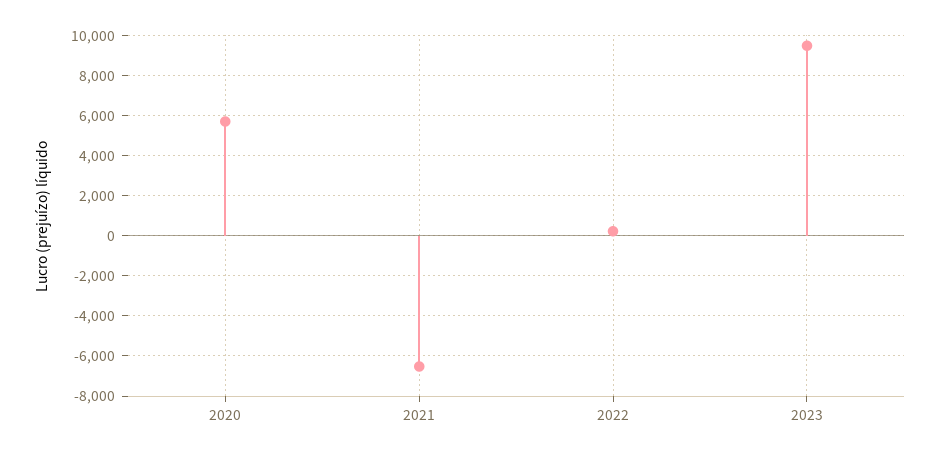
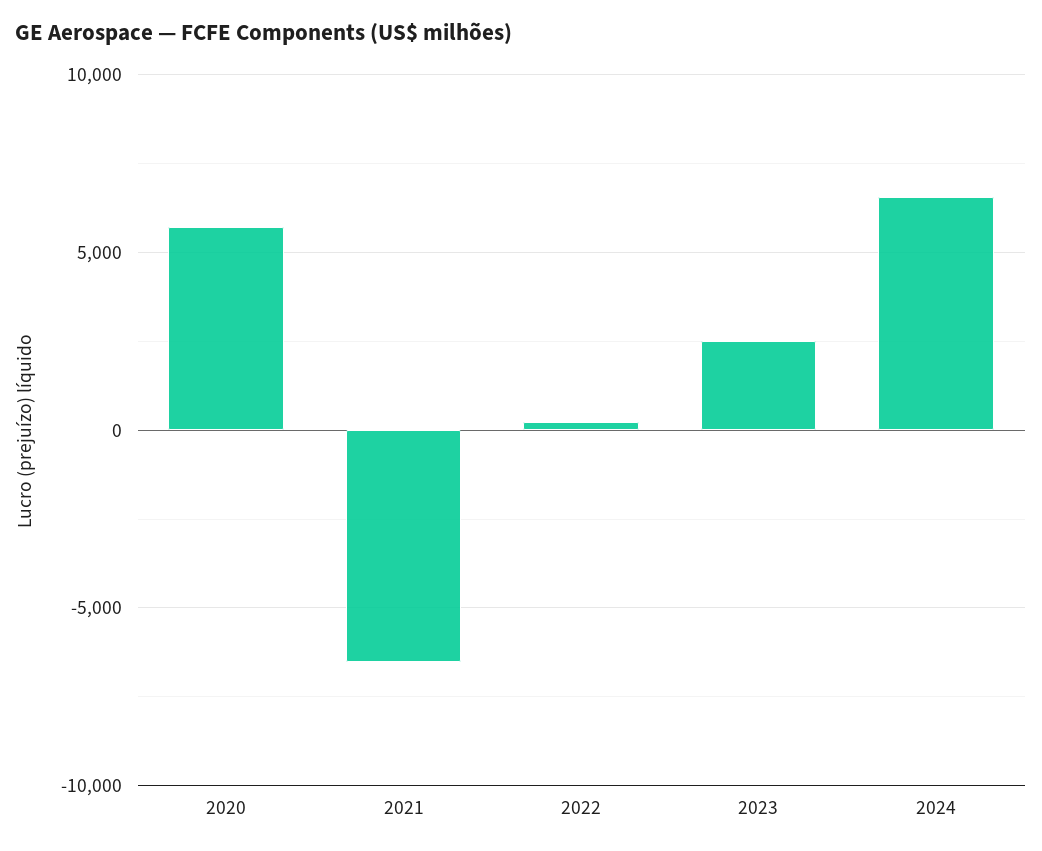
2023: 9500 -> 2500
2024: none -> 6500

